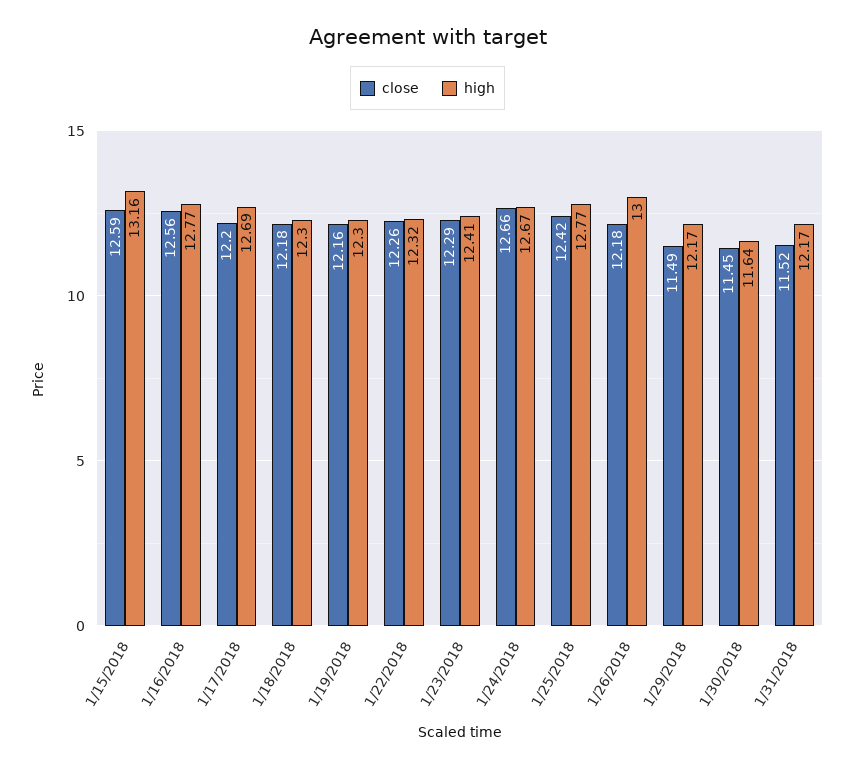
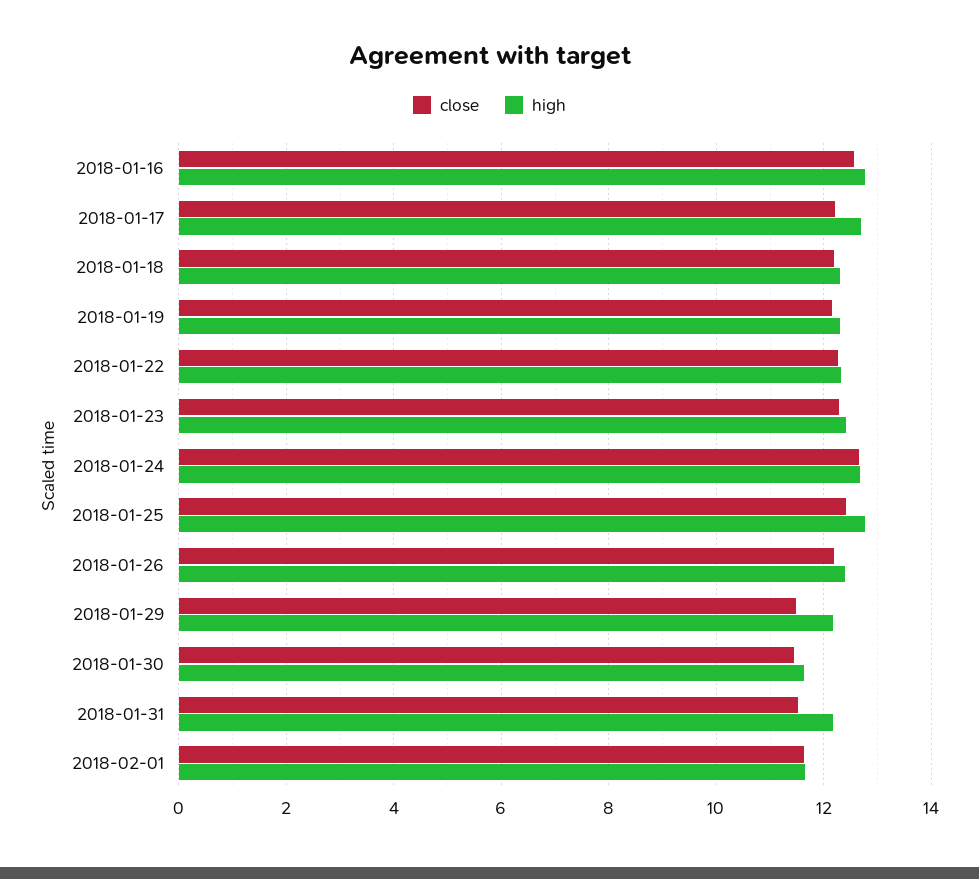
close, 1/15/2018: 12.59 -> none
high, 1/15/2018: 13.16 -> none
high, 1/26/2018: 13 -> 12.4
close, 2018-02-01: none -> 11.6
high, 2018-02-01: none -> 11.6

